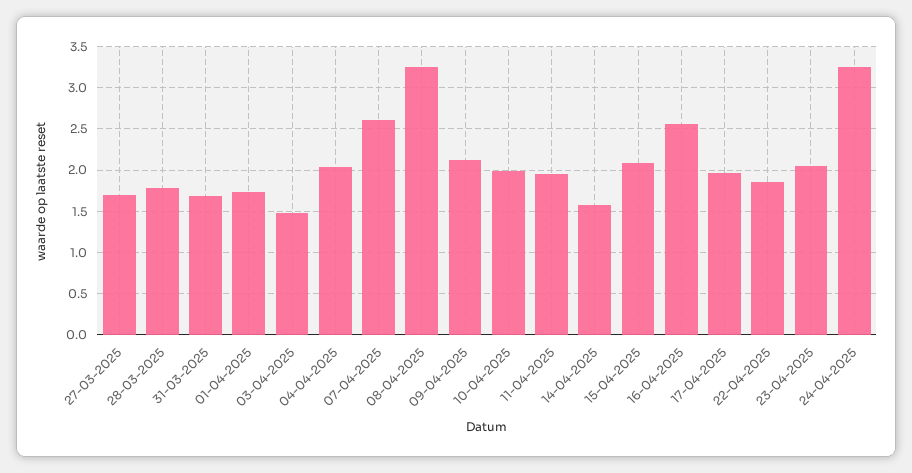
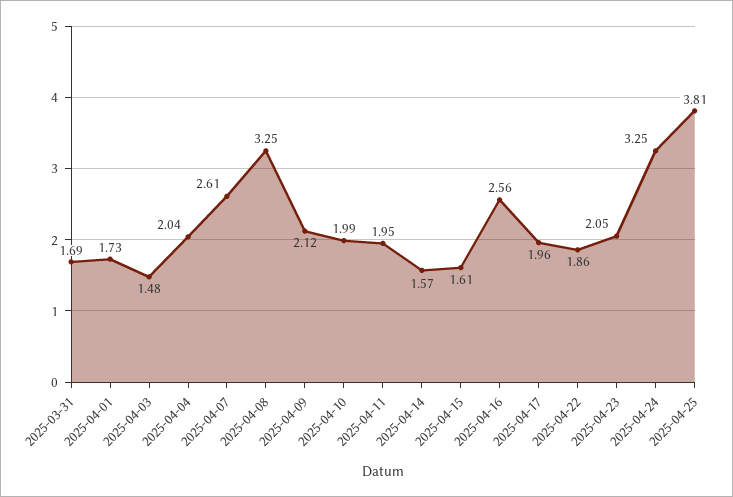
27-03-2025: 1.7 -> none
28-03-2025: 1.8 -> none
15-04-2025: 2.1 -> 1.61
2025-04-25: none -> 3.81

